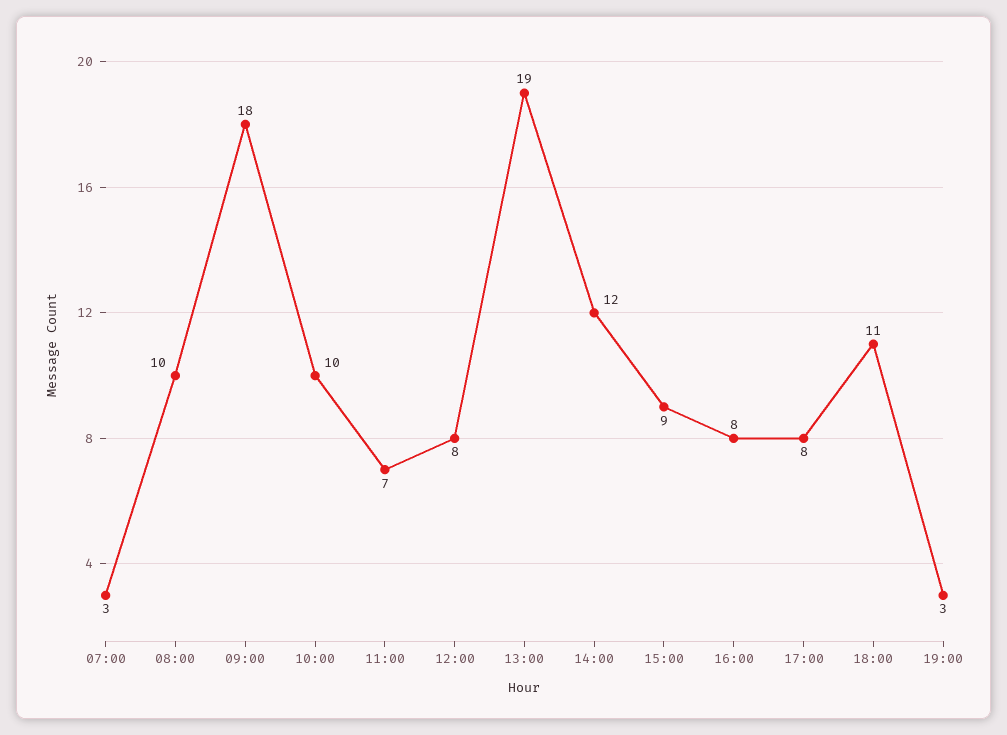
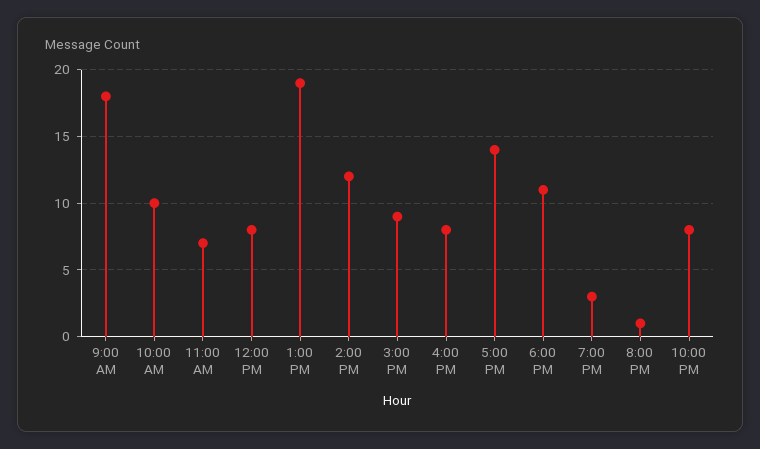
07:00: 3 -> none
08:00: 10 -> none
17:00: 8 -> 14
8:00 PM: none -> 1
10:00 PM: none -> 8

